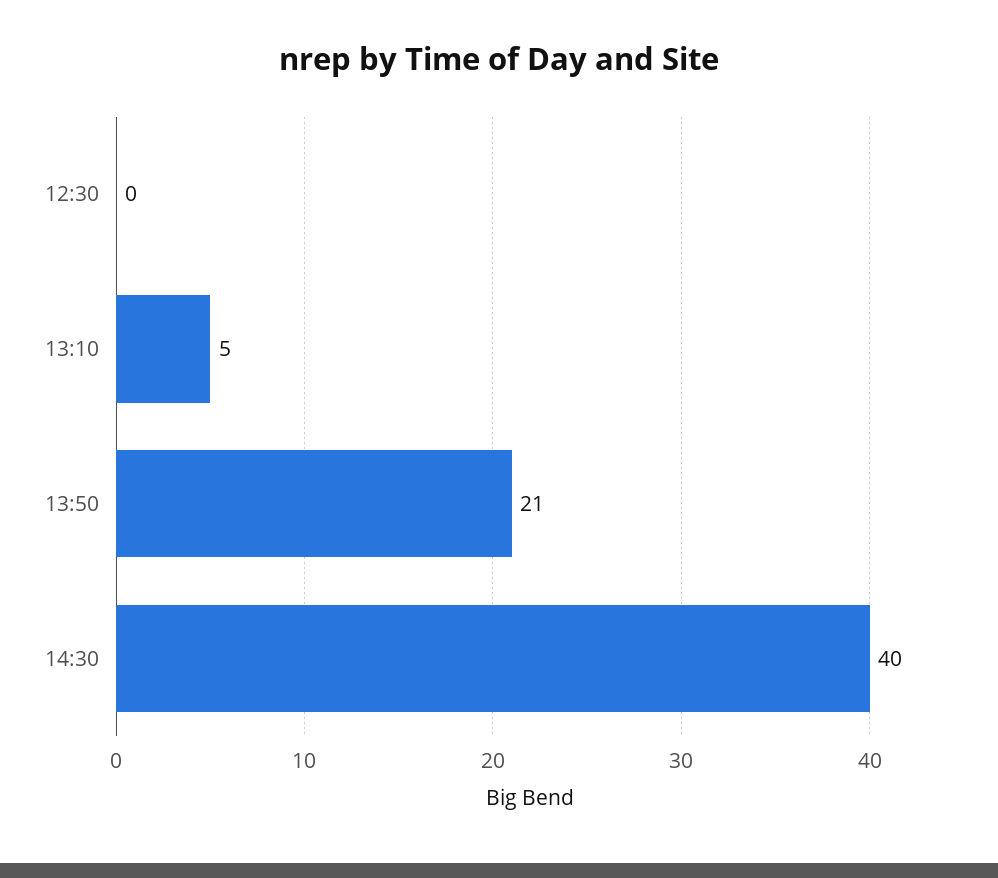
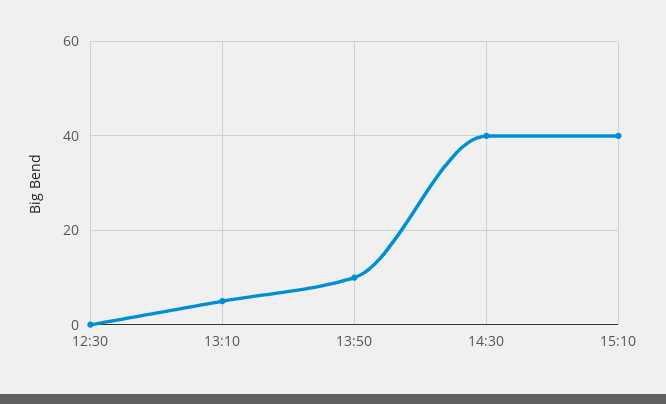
13:50: 21 -> 10
15:10: none -> 40

